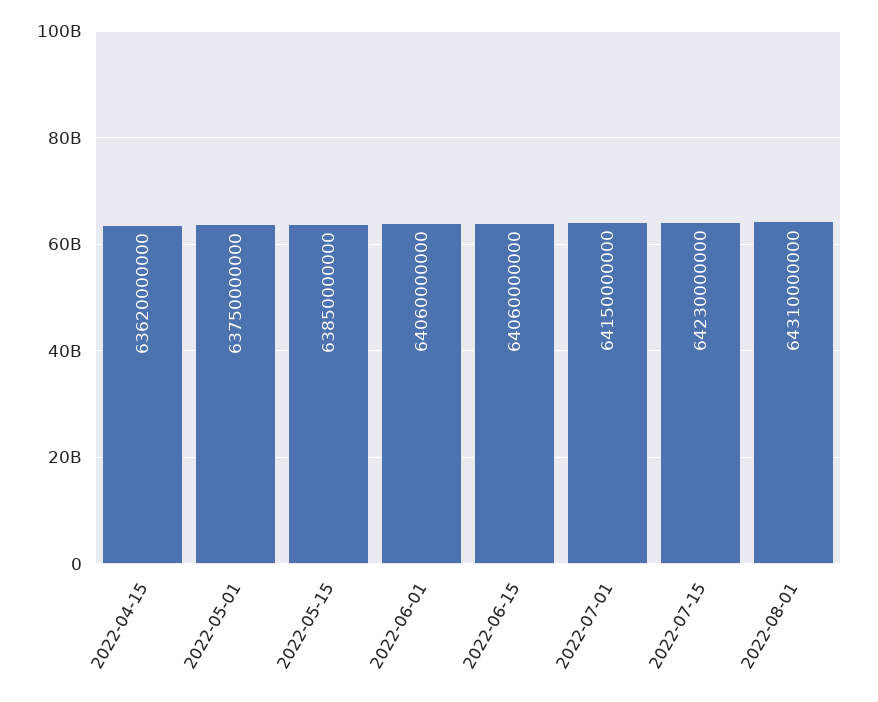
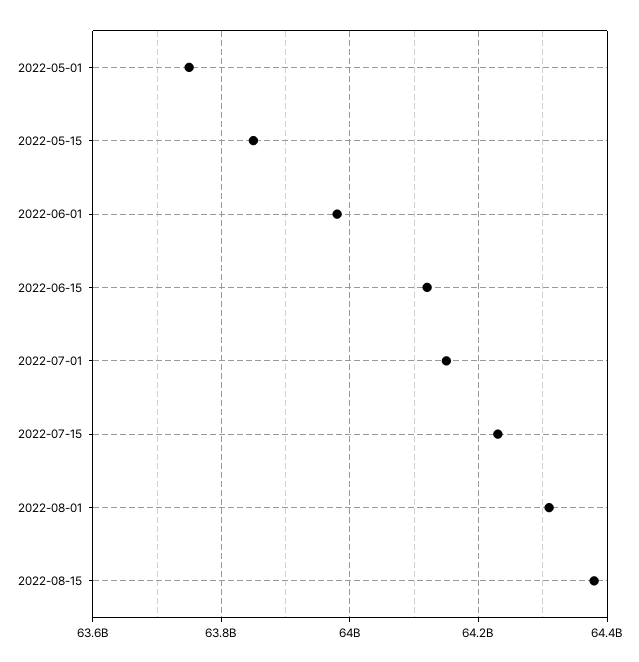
2022-04-15: 63620000000 -> none
2022-06-01: 64060000000 -> 63980000000
2022-06-15: 64060000000 -> 64120000000
2022-08-15: none -> 64380000000

